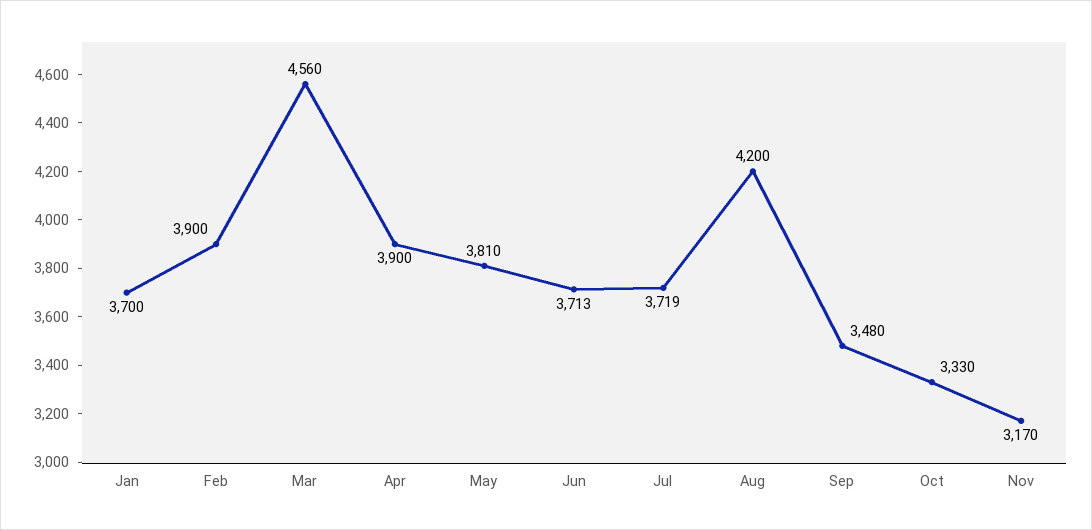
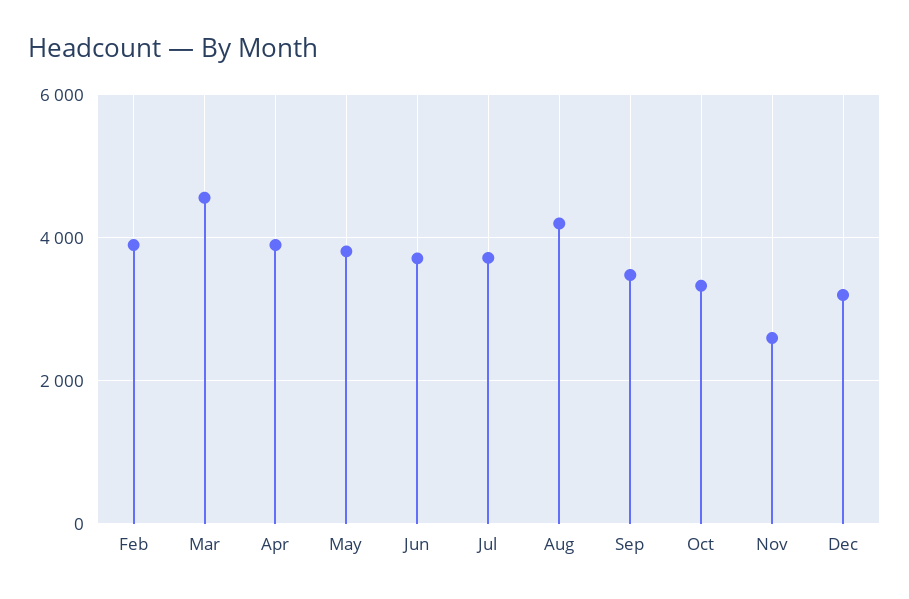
Jan: 3700 -> none
Nov: 3170 -> 2600
Dec: none -> 3200

